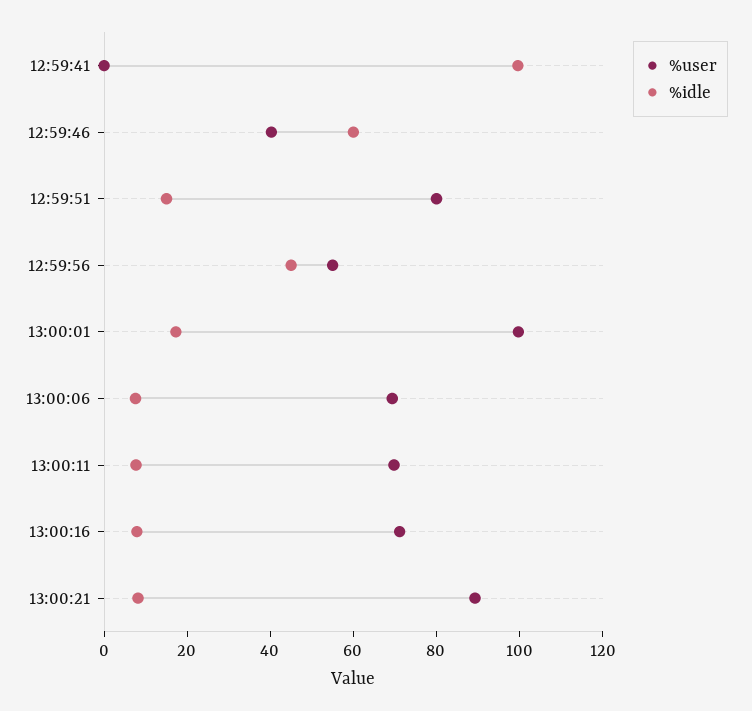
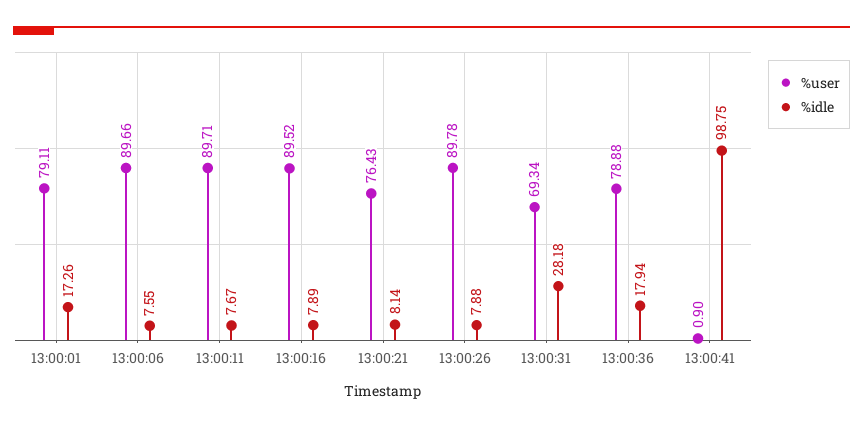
%user, 12:59:41: 0 -> none
%idle, 12:59:41: 100 -> none
%user, 12:59:46: 40 -> none
%idle, 12:59:46: 60 -> none
%user, 12:59:51: 80 -> none
%idle, 12:59:51: 15 -> none
%user, 12:59:56: 55 -> none
%idle, 12:59:56: 45 -> none
%user, 13:00:01: 100 -> 79.11
%user, 13:00:06: 70 -> 89.66
%user, 13:00:11: 70 -> 89.71
%user, 13:00:16: 70 -> 89.52
%user, 13:00:21: 90 -> 76.43
%user, 13:00:26: none -> 89.78
%idle, 13:00:26: none -> 7.88
%user, 13:00:31: none -> 69.34
%idle, 13:00:31: none -> 28.18
%user, 13:00:36: none -> 78.88
%idle, 13:00:36: none -> 17.94
%user, 13:00:41: none -> 0.9
%idle, 13:00:41: none -> 98.75

